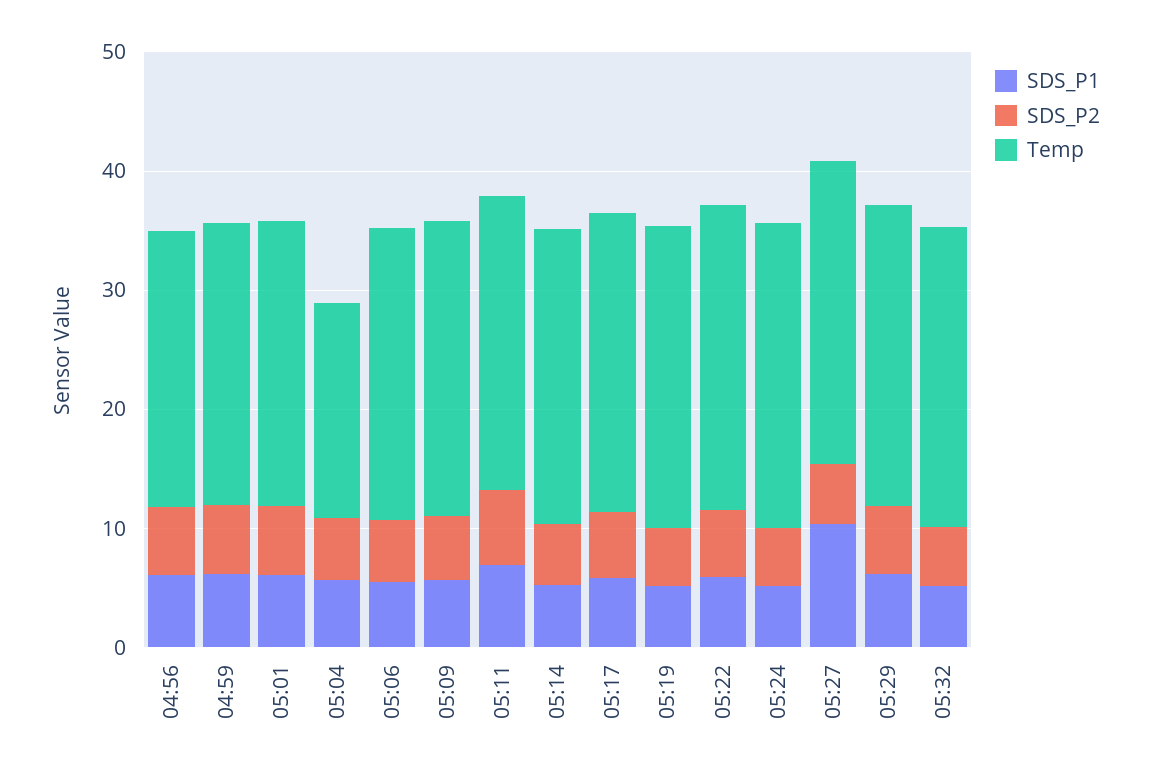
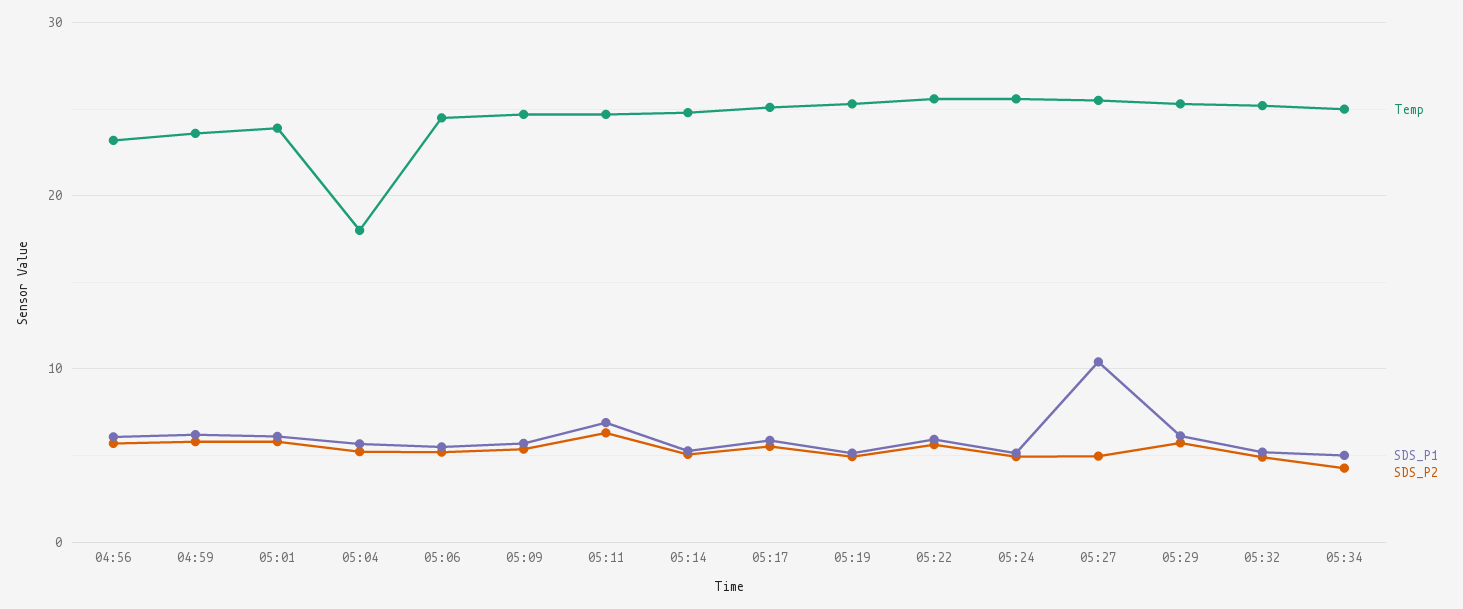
Temp, 05:34: none -> 25
SDS_P1, 05:34: none -> 5
SDS_P2, 05:34: none -> 4

